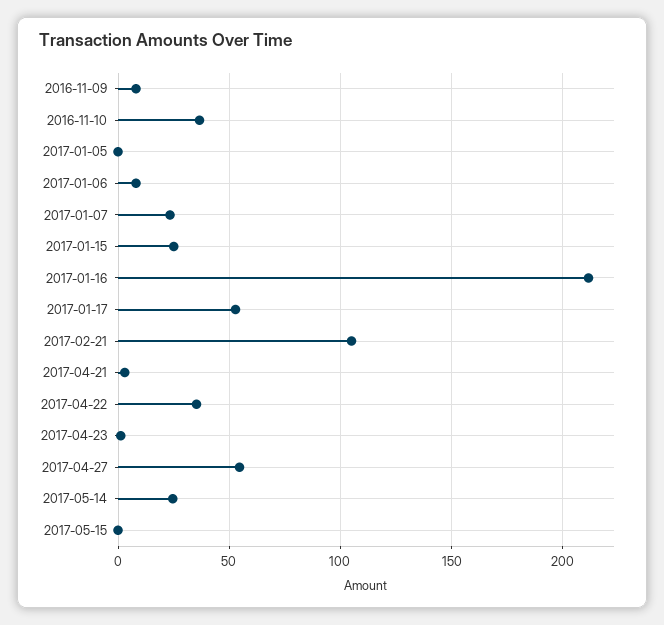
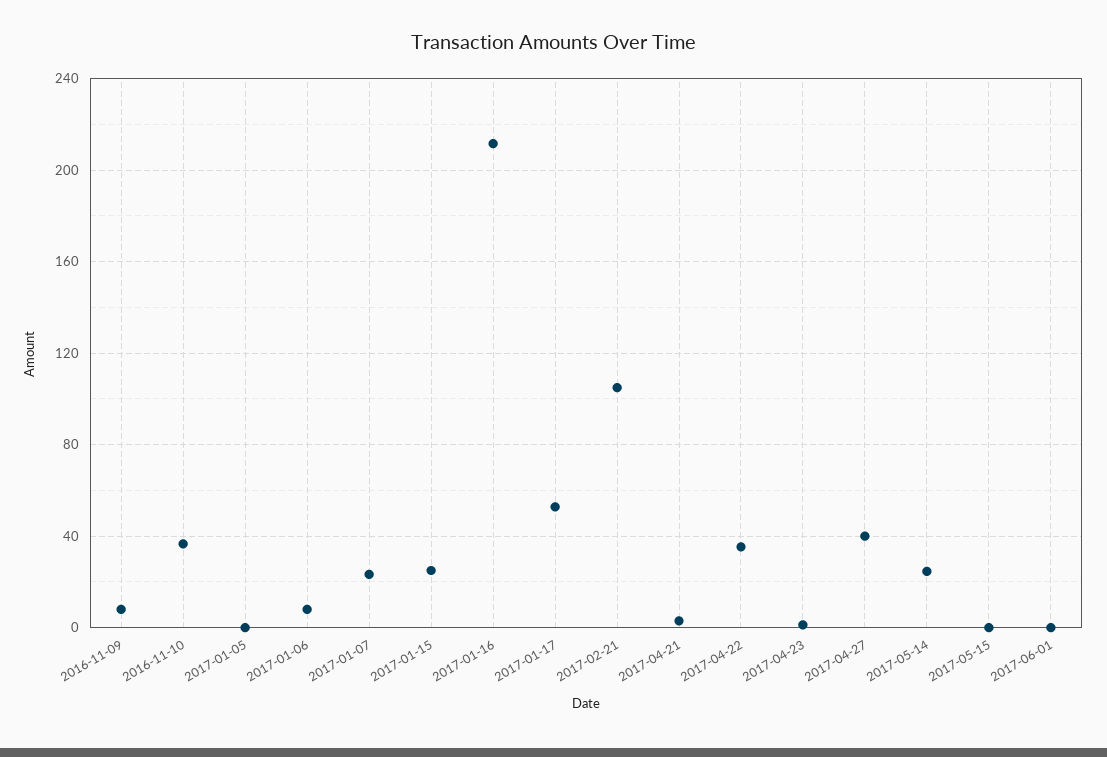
2017-04-27: 55 -> 40
2017-06-01: none -> 0

